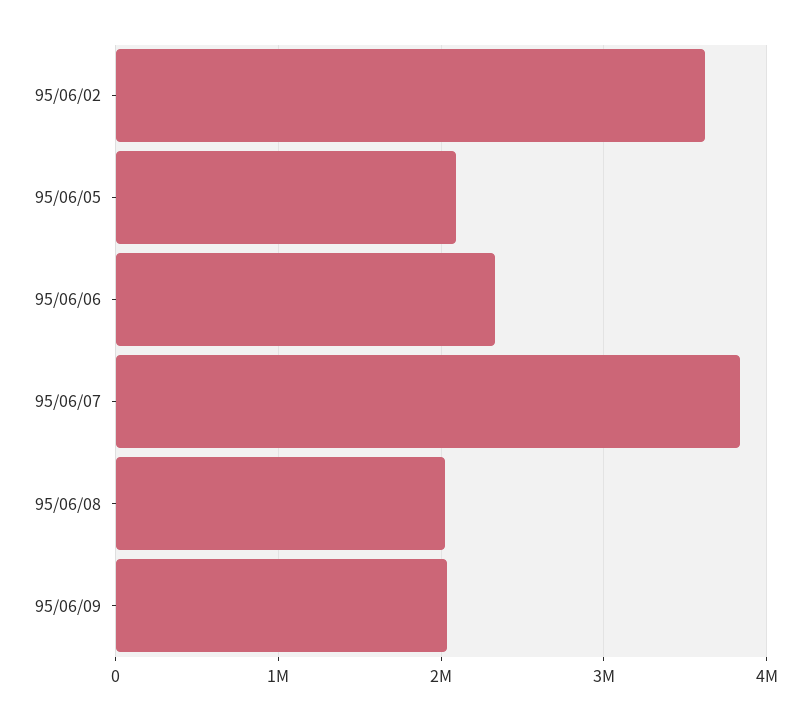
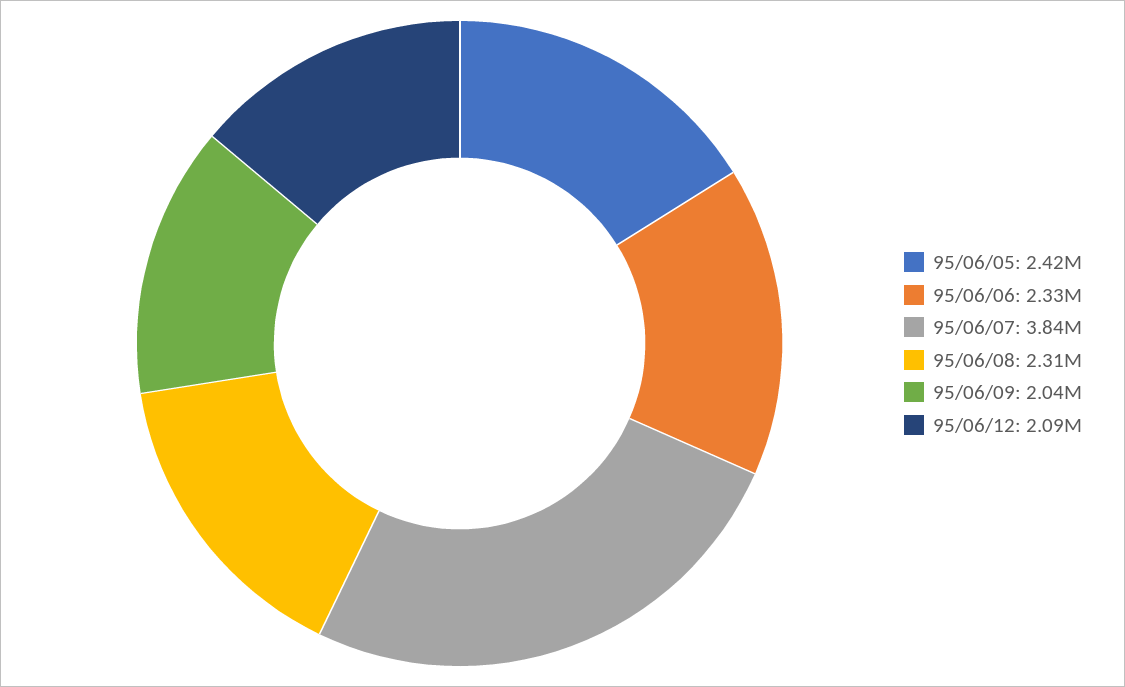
95/06/02: 3600000 -> none
95/06/05: 2100000 -> 2420000
95/06/08: 2000000 -> 2310000
95/06/12: none -> 2090000

